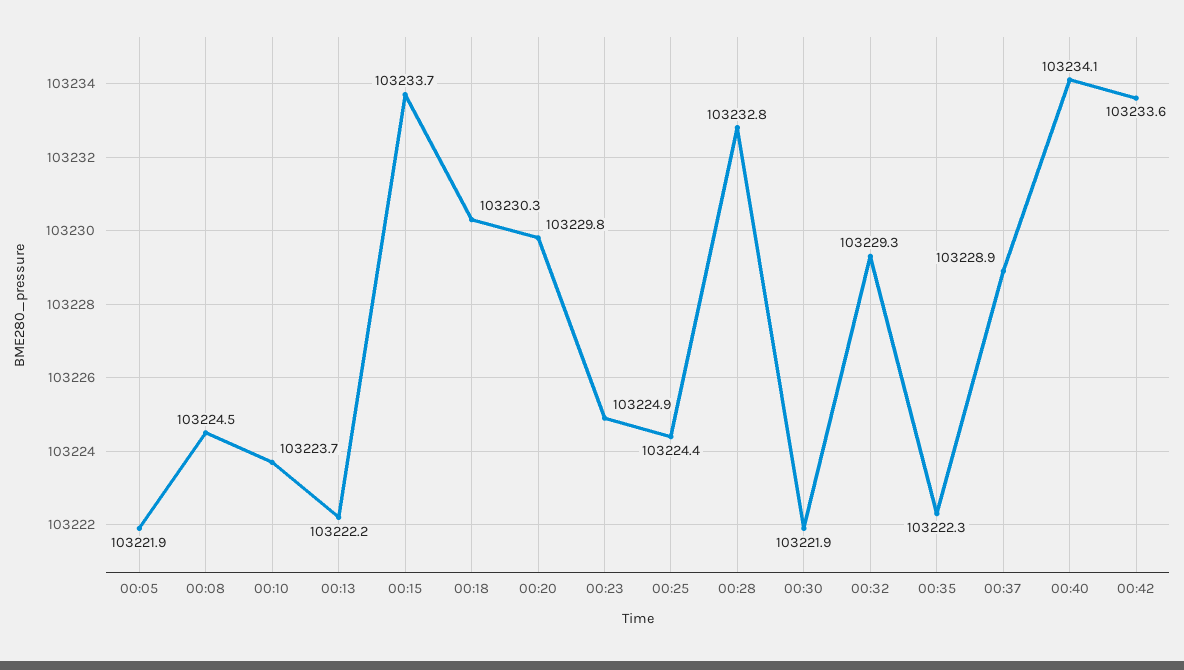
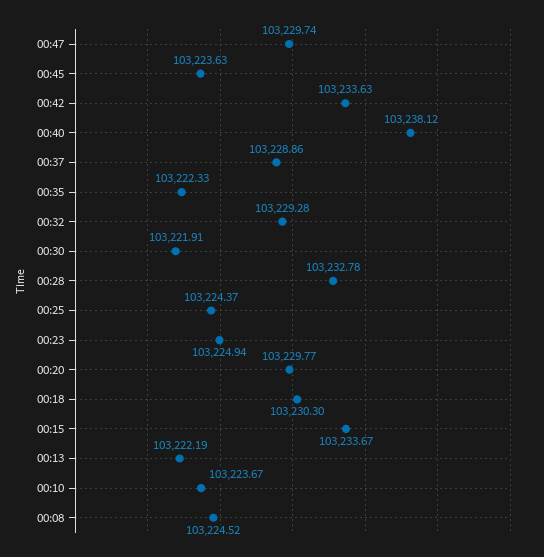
00:05: 103221.9 -> none
00:40: 103234.1 -> 103238.12
00:47: none -> 103229.74
00:45: none -> 103223.63

